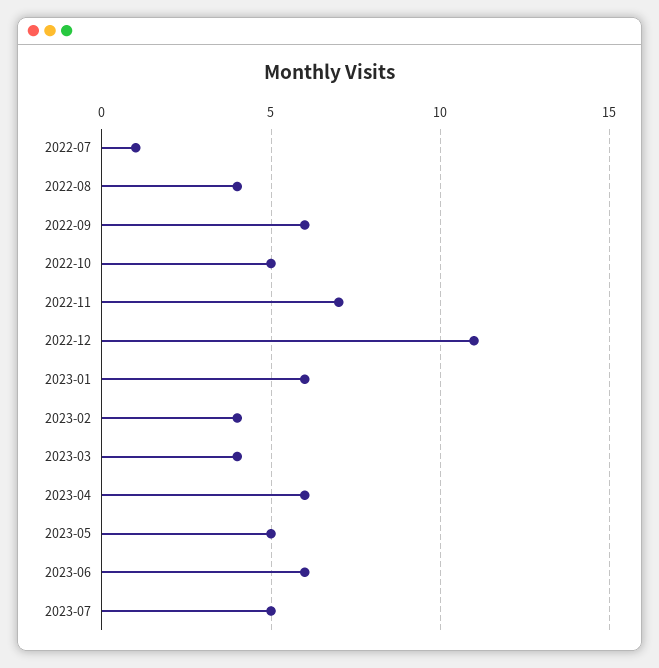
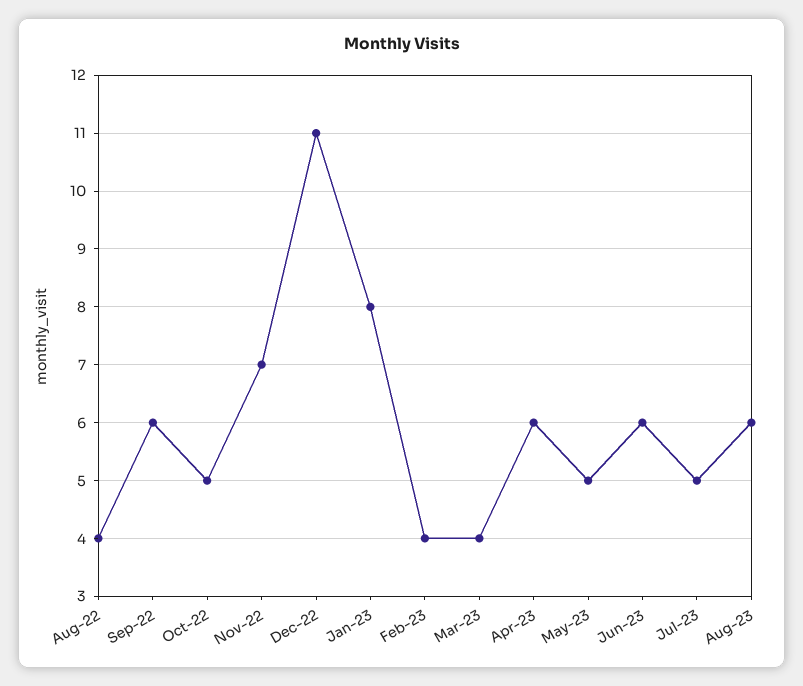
2022-07: 1 -> none
2023-01: 6 -> 8
Aug-23: none -> 6

